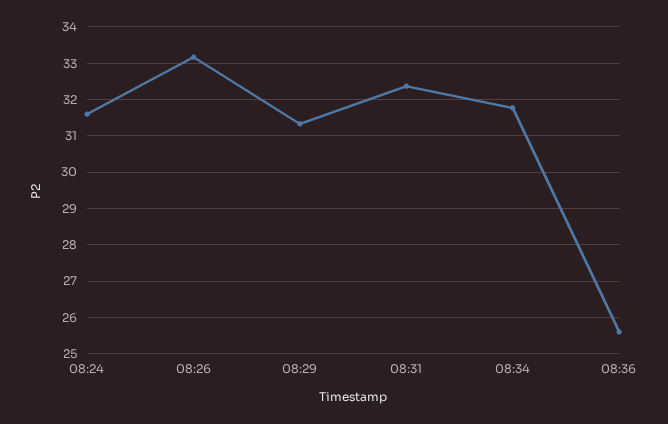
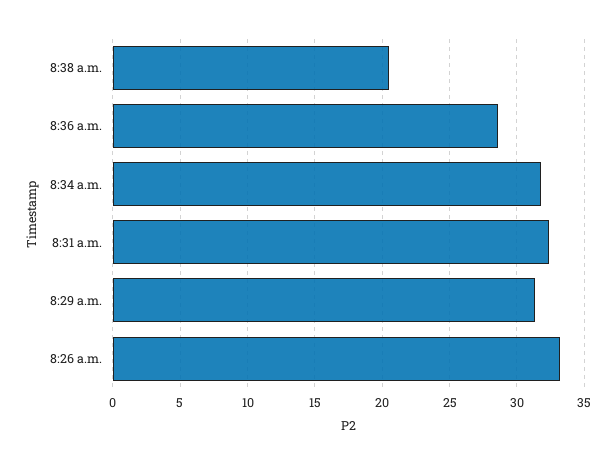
08:24: 31.6 -> none
08:36: 25.6 -> 28.5
8:38 a.m.: none -> 20.5

